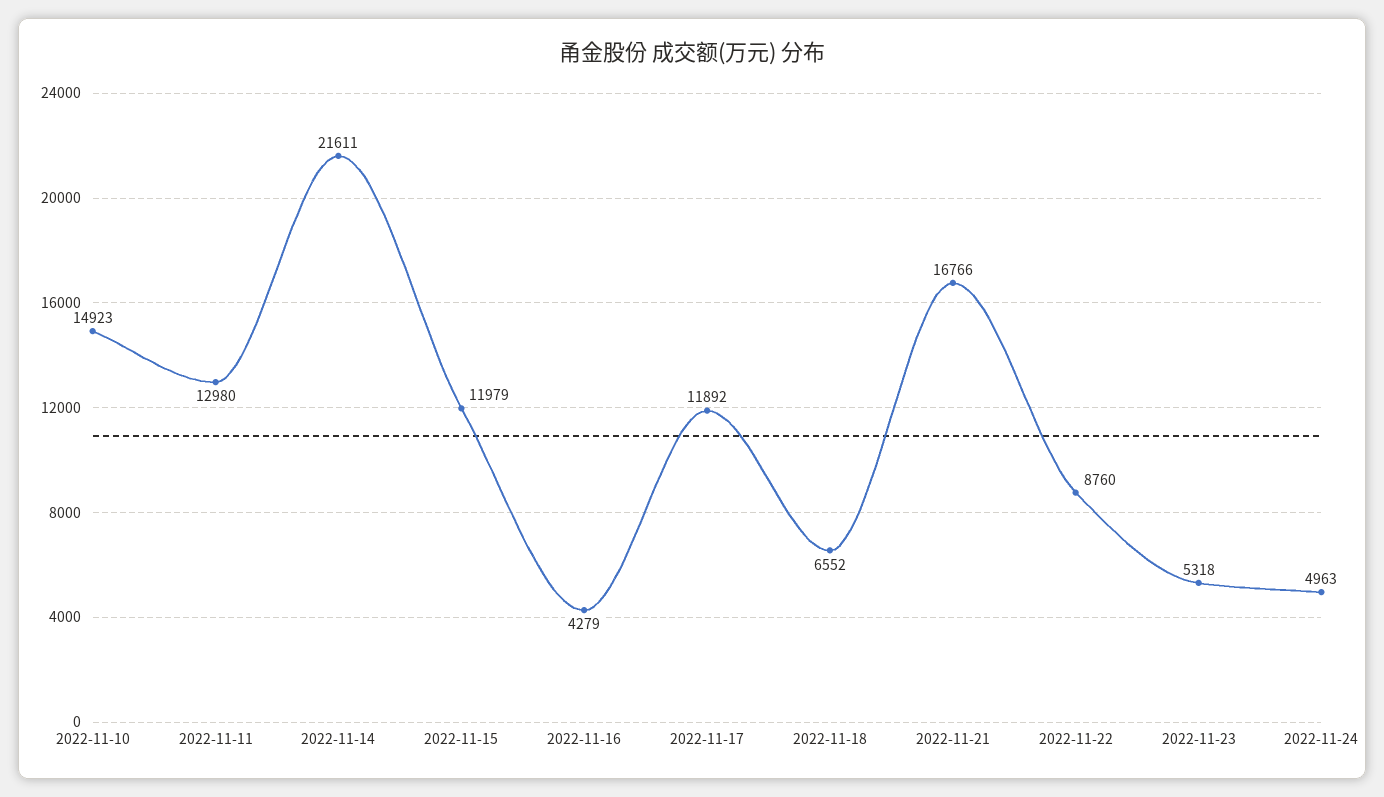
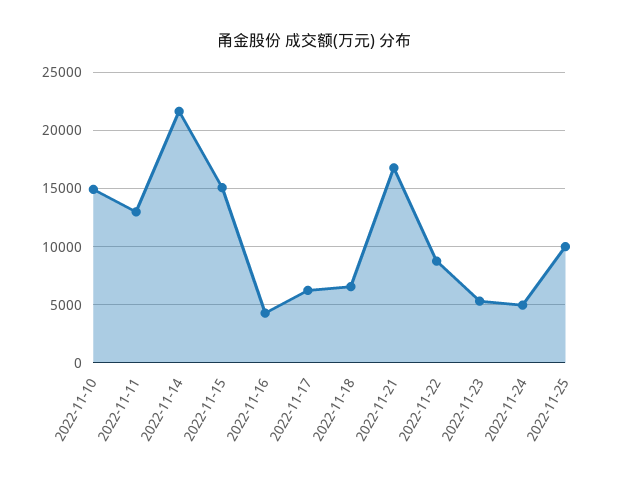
2022-11-15: 11979 -> 15000
2022-11-17: 11892 -> 6000
2022-11-25: none -> 10000

